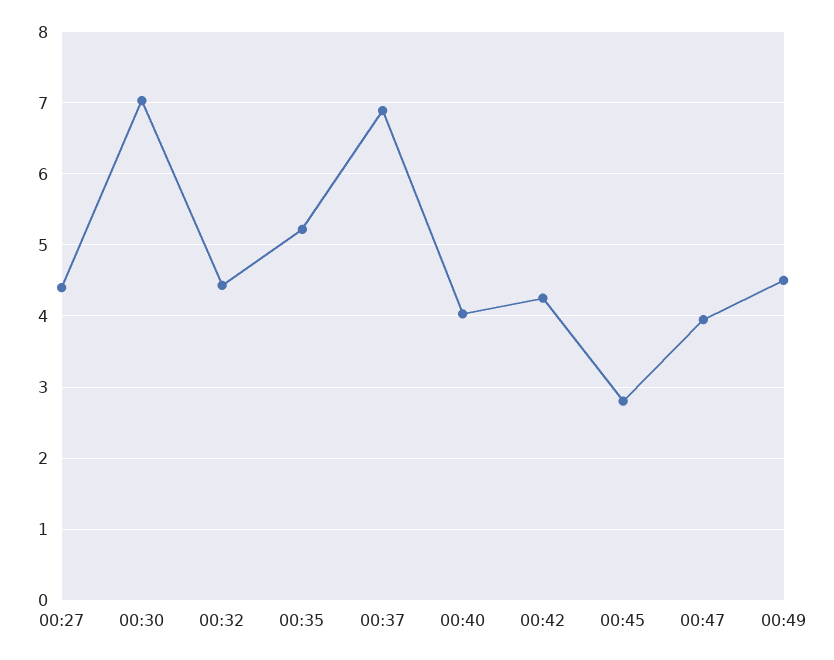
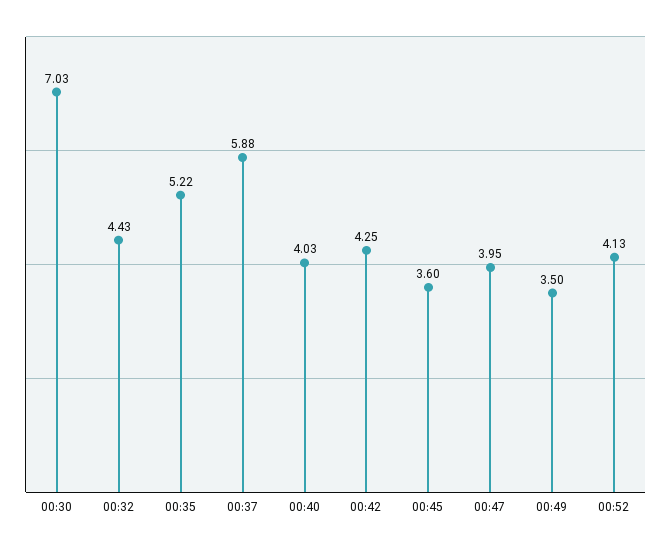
00:27: 4.4 -> none
00:37: 6.9 -> 5.88
00:45: 2.8 -> 3.6
00:49: 4.5 -> 3.5
00:52: none -> 4.13

